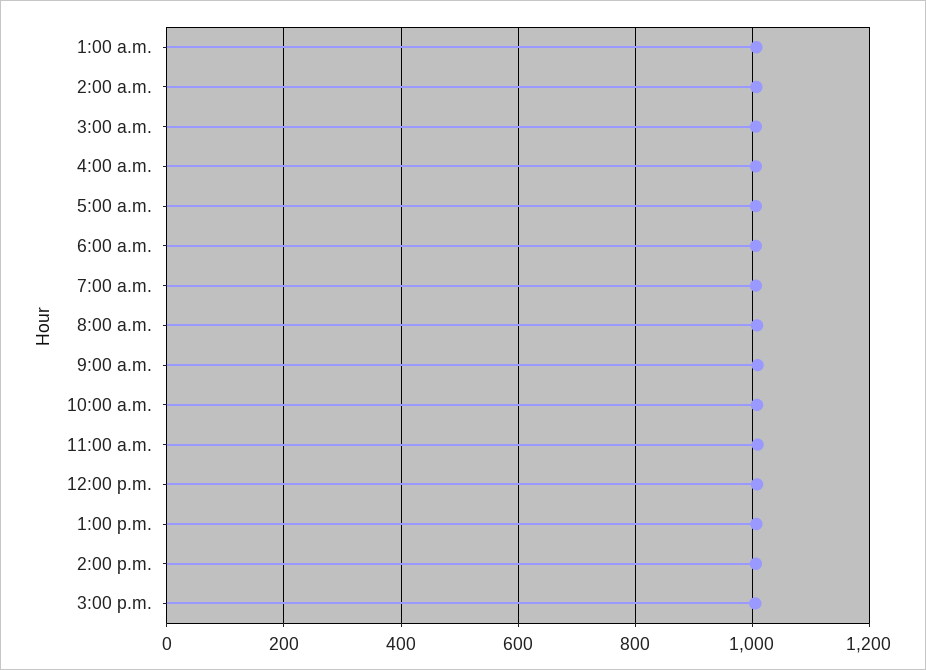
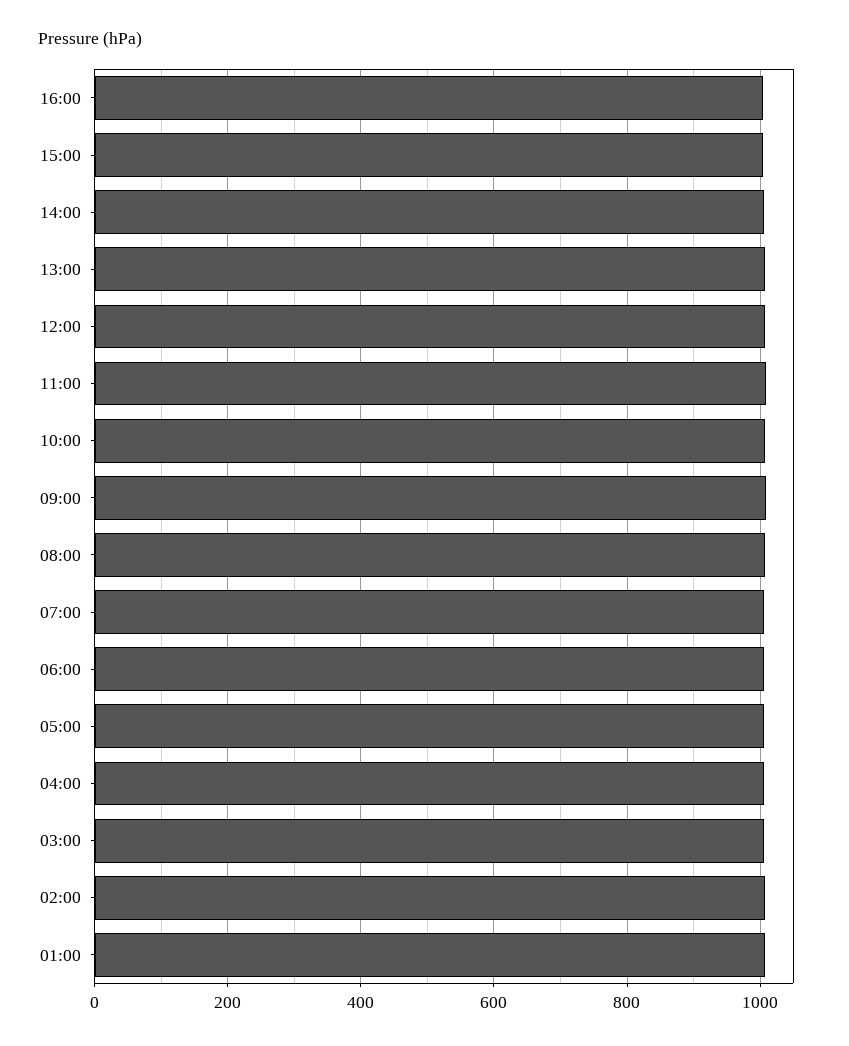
16:00: none -> 1000

